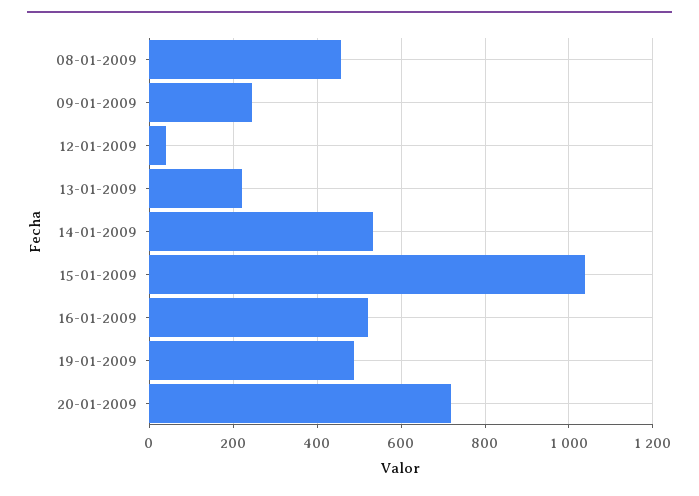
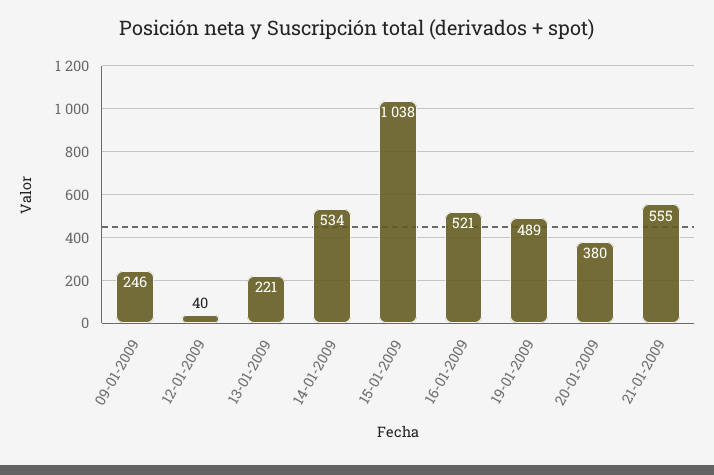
08-01-2009: 460 -> none
20-01-2009: 720 -> 380
21-01-2009: none -> 555

